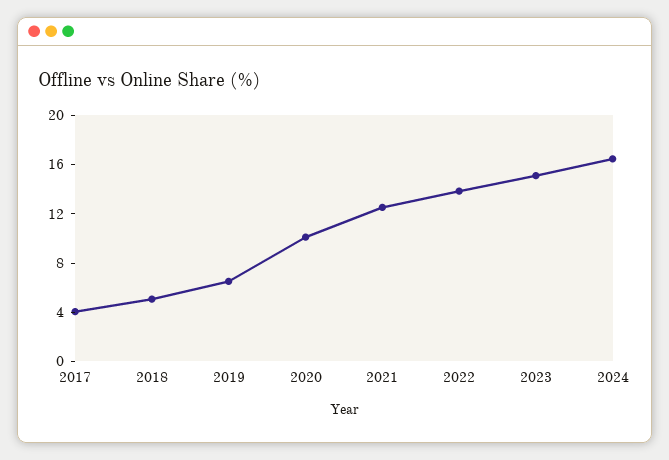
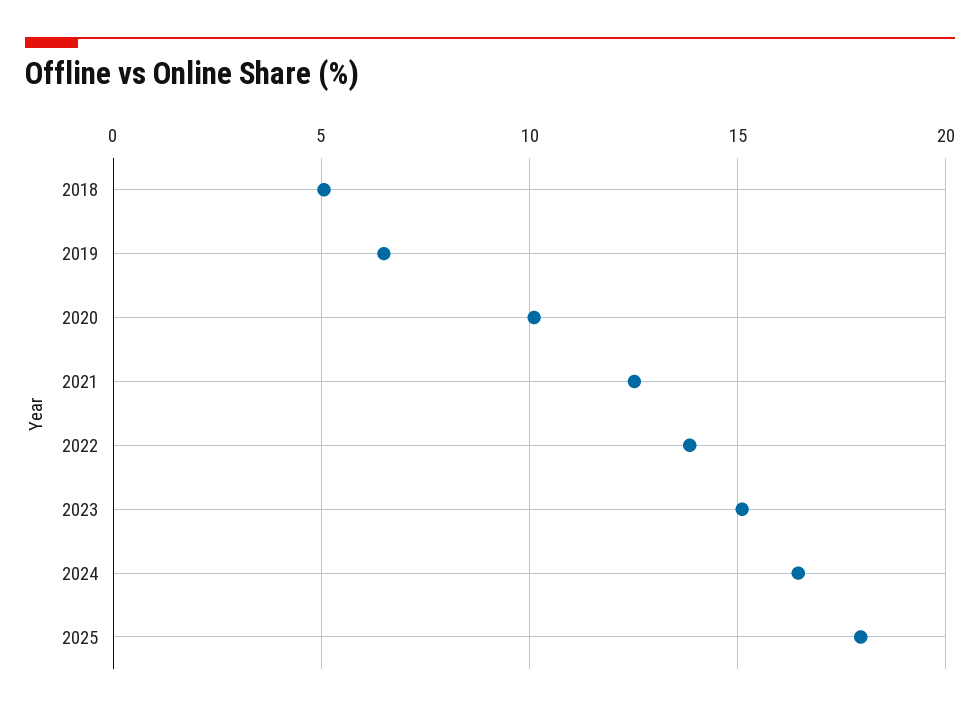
2017: 4 -> none
2025: none -> 18

